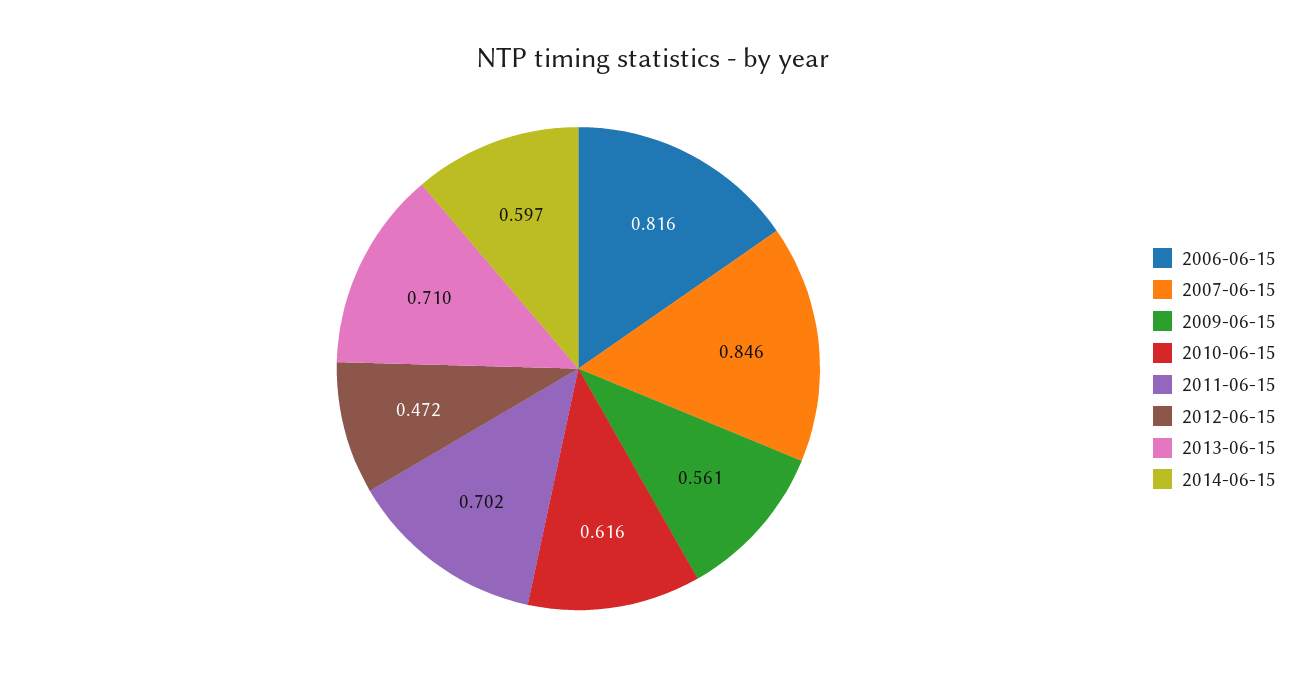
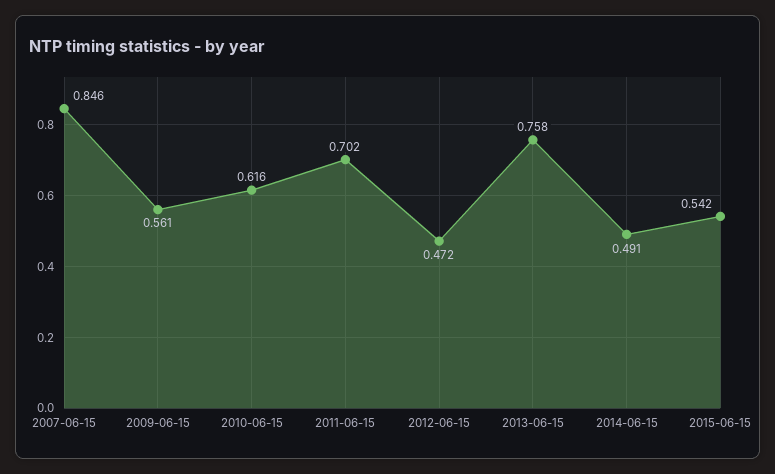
2006-06-15: 0.816 -> none
2013-06-15: 0.71 -> 0.758
2014-06-15: 0.597 -> 0.491
2015-06-15: none -> 0.542

